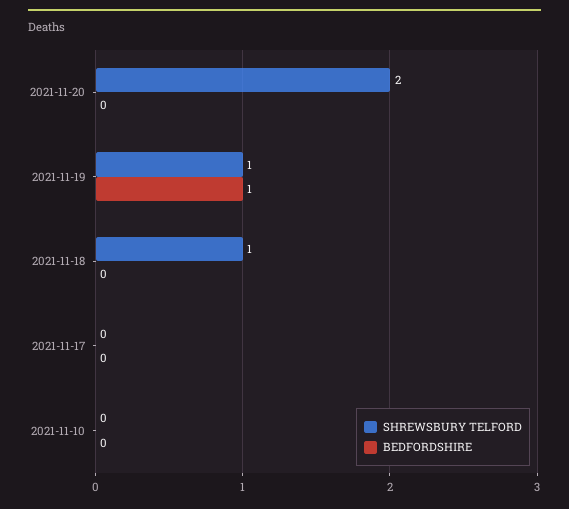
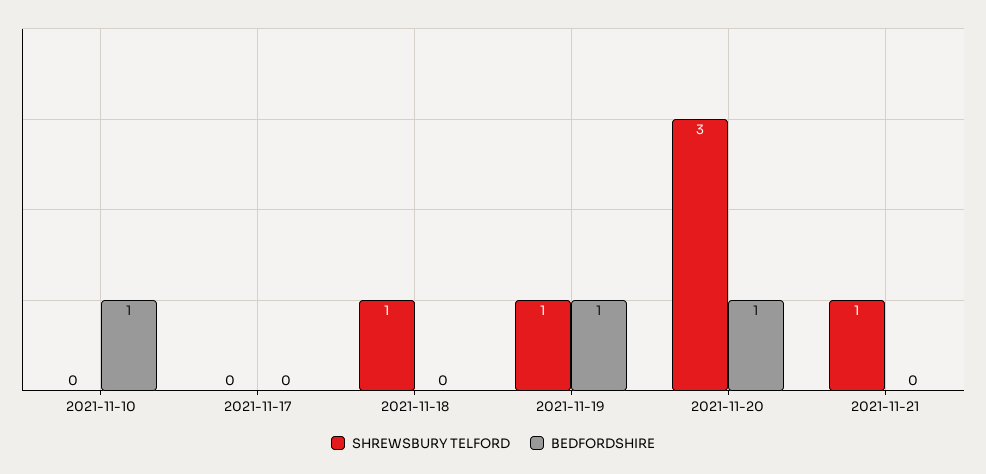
SHREWSBURY TELFORD, 2021-11-20: 2 -> 3
BEDFORDSHIRE, 2021-11-20: 0 -> 1
BEDFORDSHIRE, 2021-11-10: 0 -> 1
SHREWSBURY TELFORD, 2021-11-21: none -> 1
BEDFORDSHIRE, 2021-11-21: none -> 0

